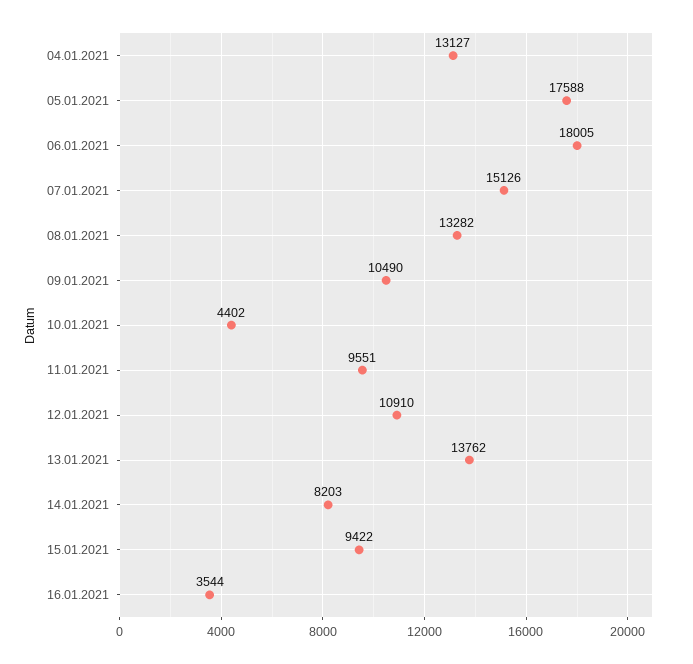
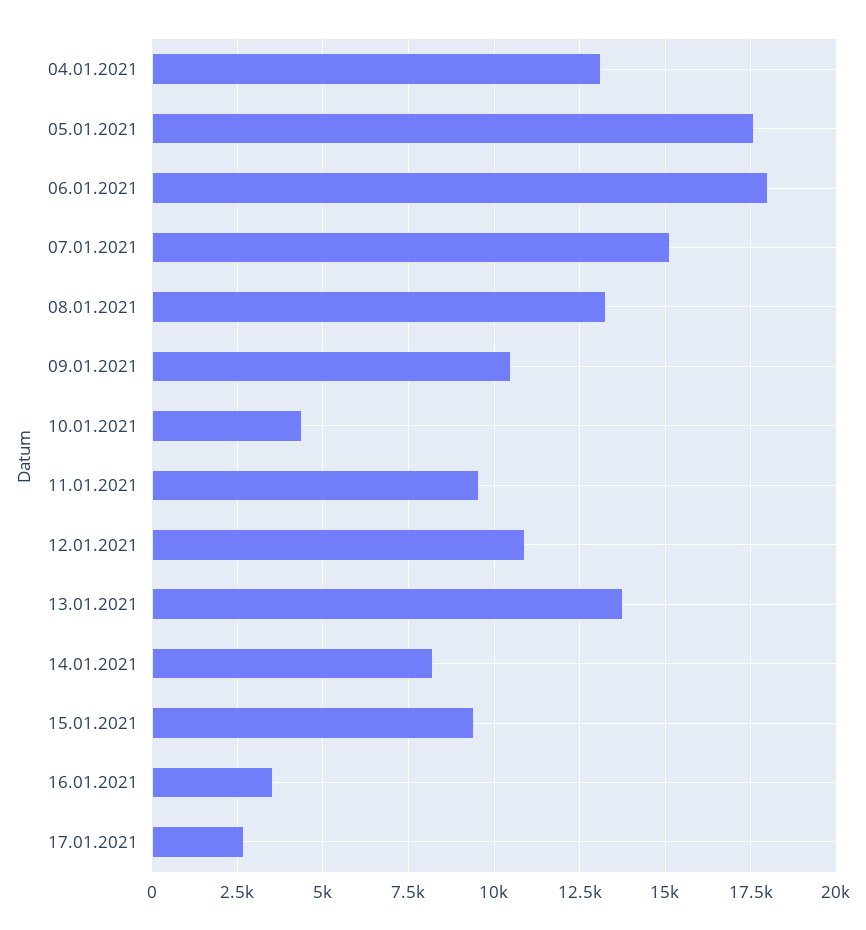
17.01.2021: none -> 2750

